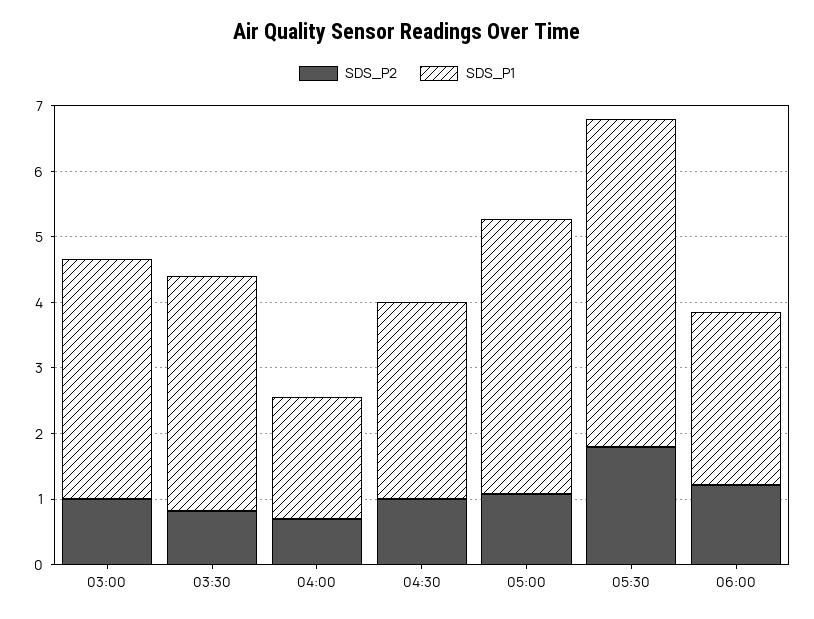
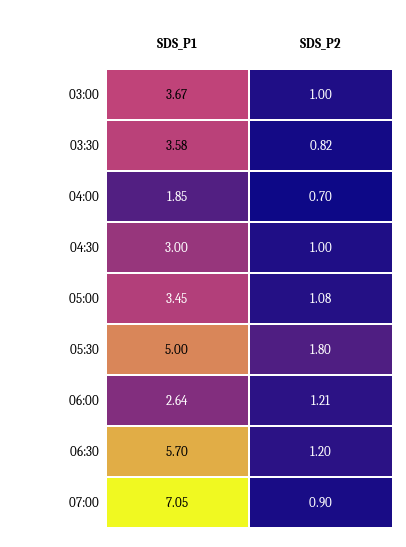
SDS_P1, 05:00: 4.2 -> 3.45
SDS_P1, 06:30: none -> 5.7
SDS_P2, 06:30: none -> 1.2
SDS_P1, 07:00: none -> 7.05
SDS_P2, 07:00: none -> 0.9

